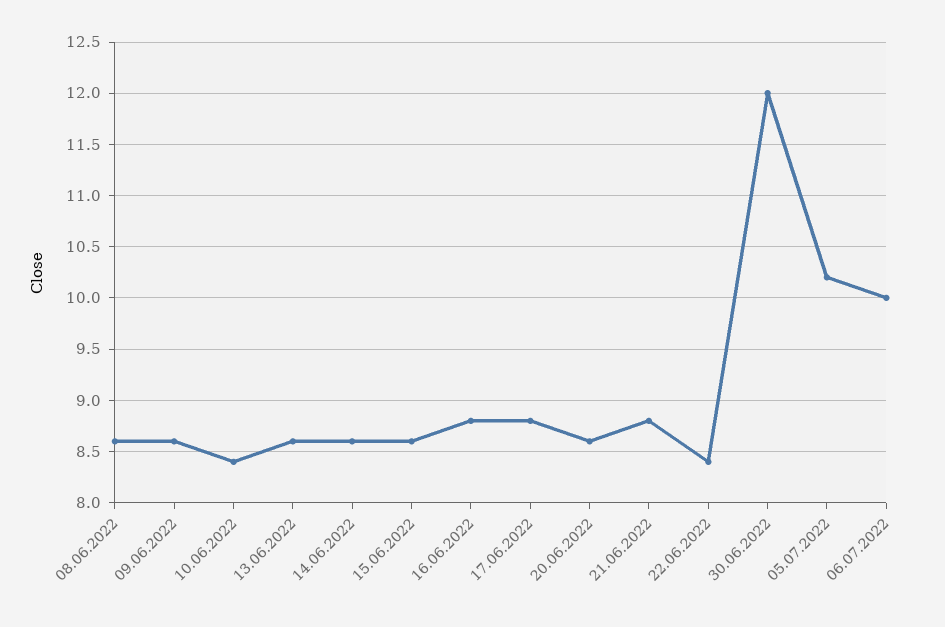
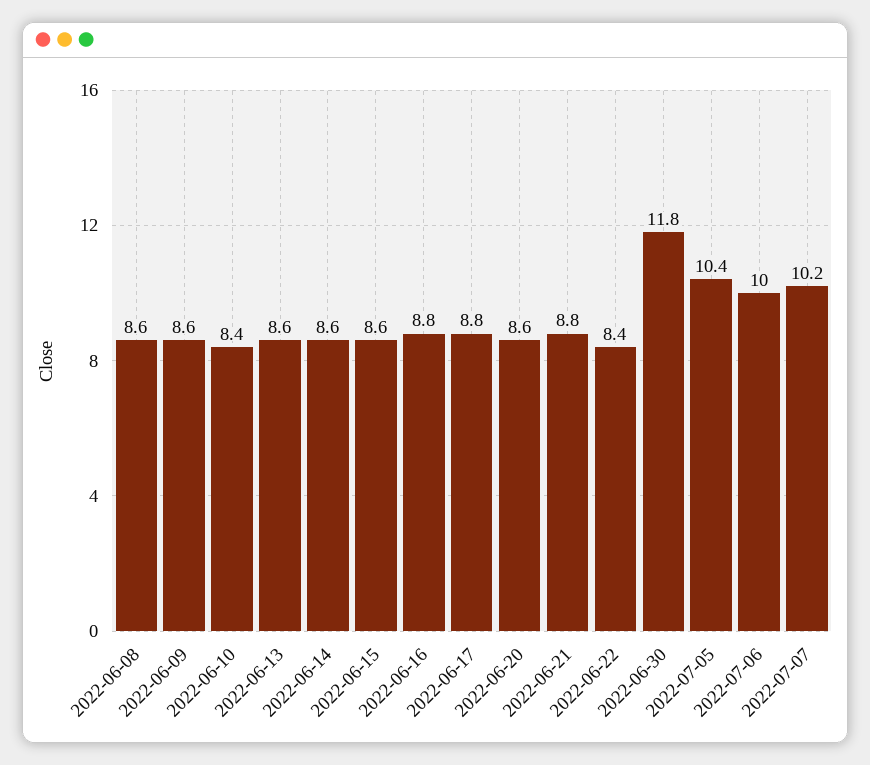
30.06.2022: 12 -> 11.8
05.07.2022: 10.2 -> 10.4
2022-07-07: none -> 10.2

